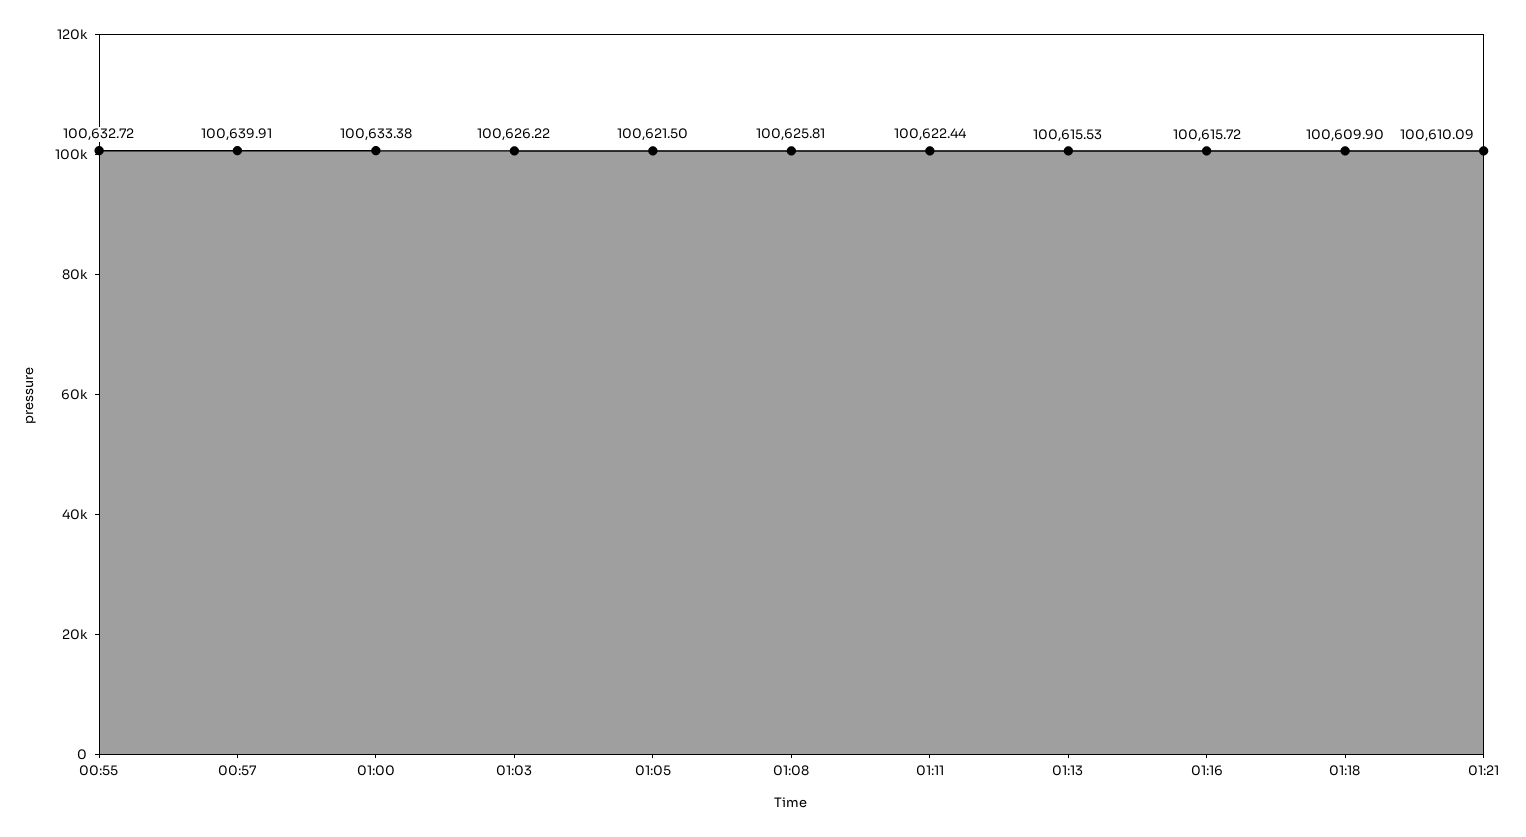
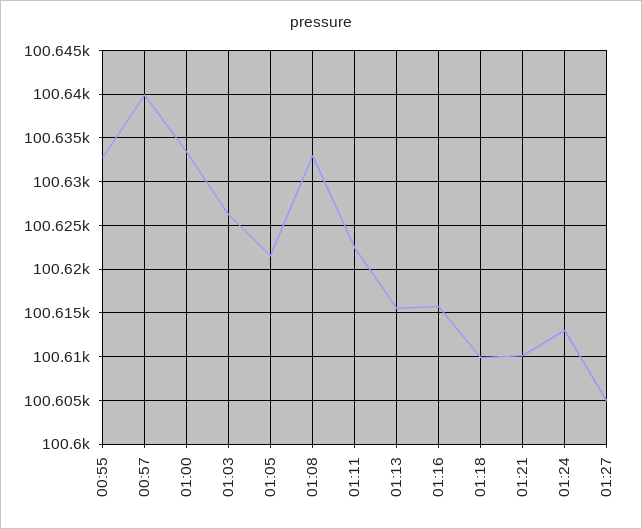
01:08: 100625.81 -> 100633
01:24: none -> 100613
01:27: none -> 100605

